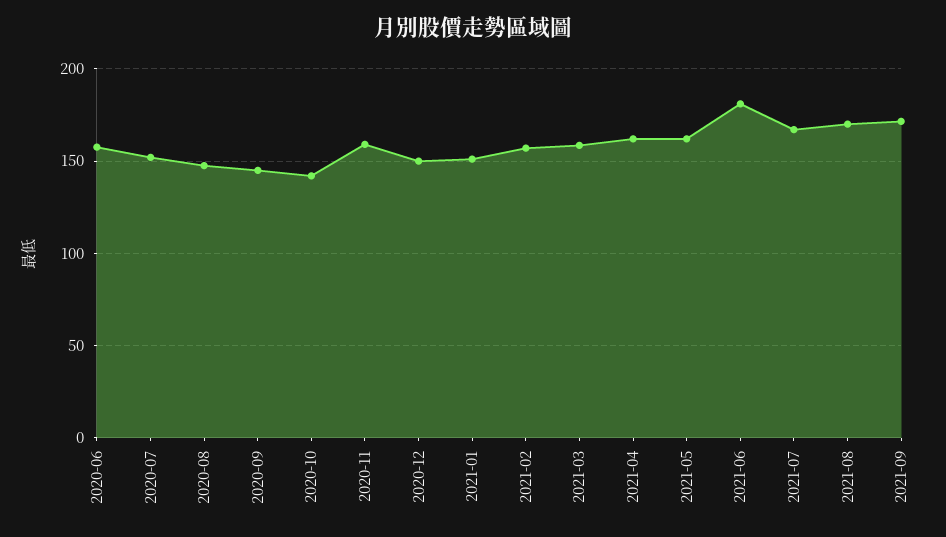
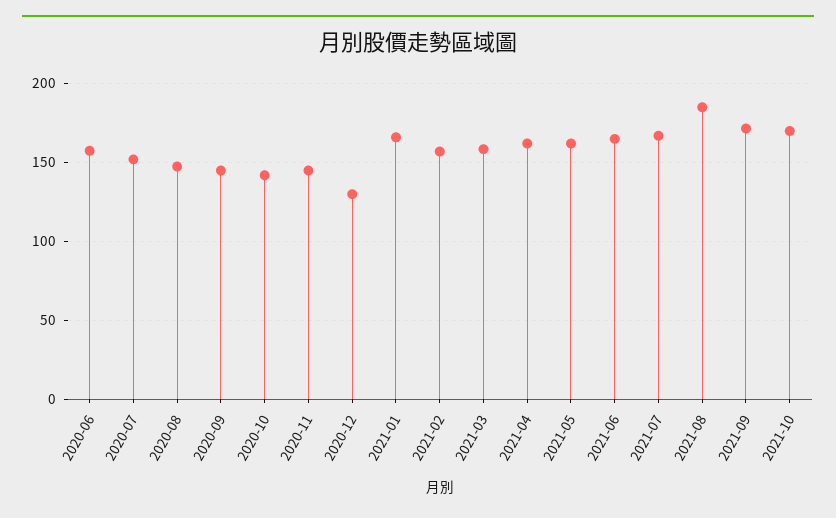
2020-11: 160 -> 145
2020-12: 150 -> 130
2021-01: 150 -> 165
2021-06: 180 -> 165
2021-08: 170 -> 185
2021-10: none -> 170

